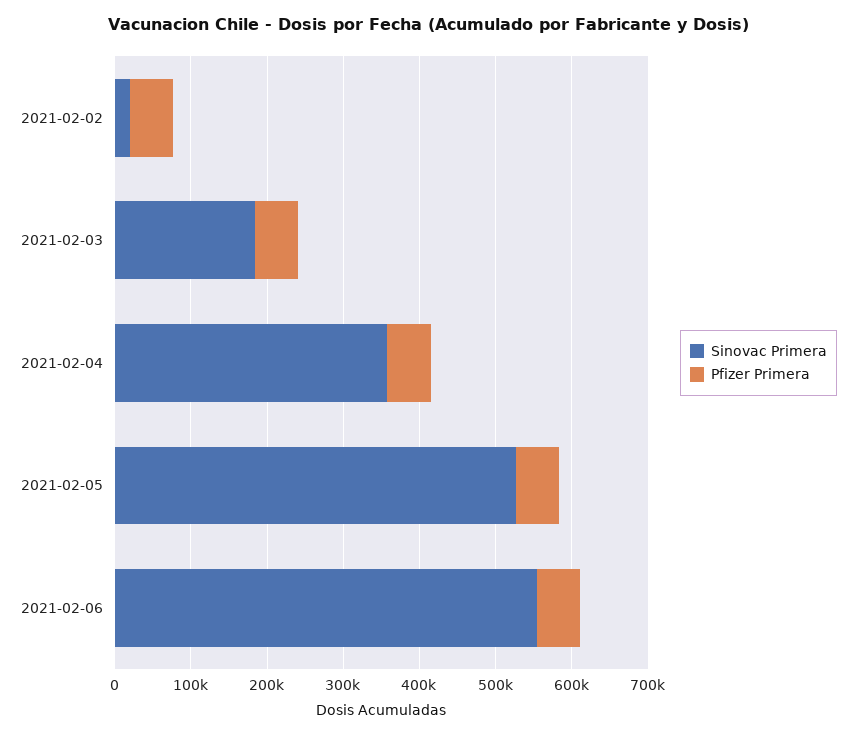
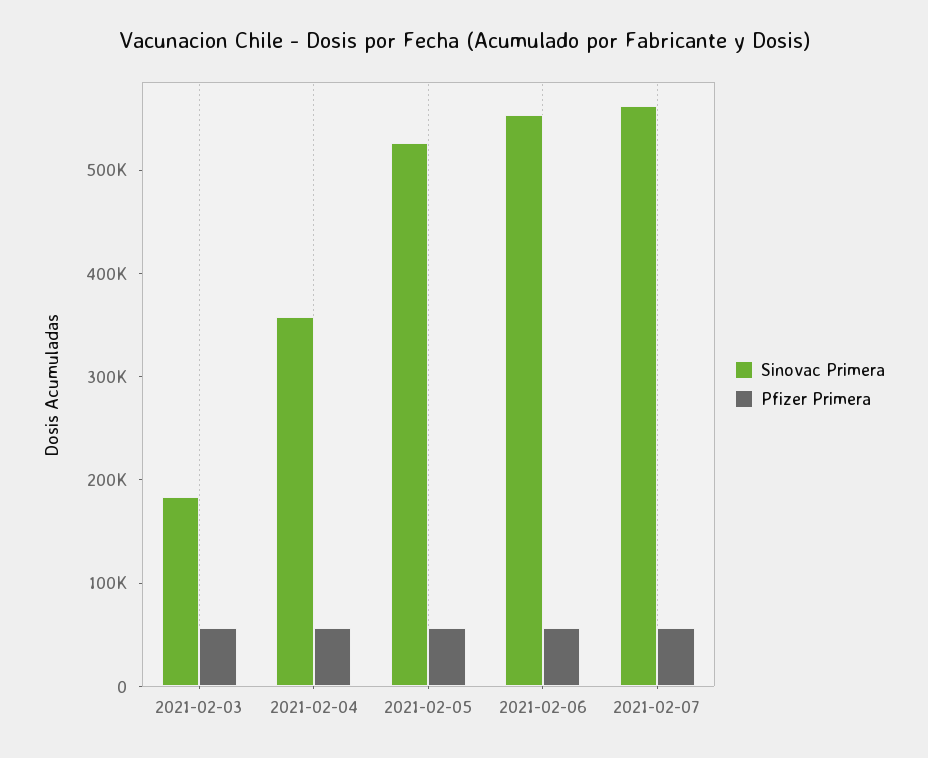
Sinovac Primera, 2021-02-02: 20000 -> none
Pfizer Primera, 2021-02-02: 60000 -> none
Sinovac Primera, 2021-02-07: none -> 560000
Pfizer Primera, 2021-02-07: none -> 60000

